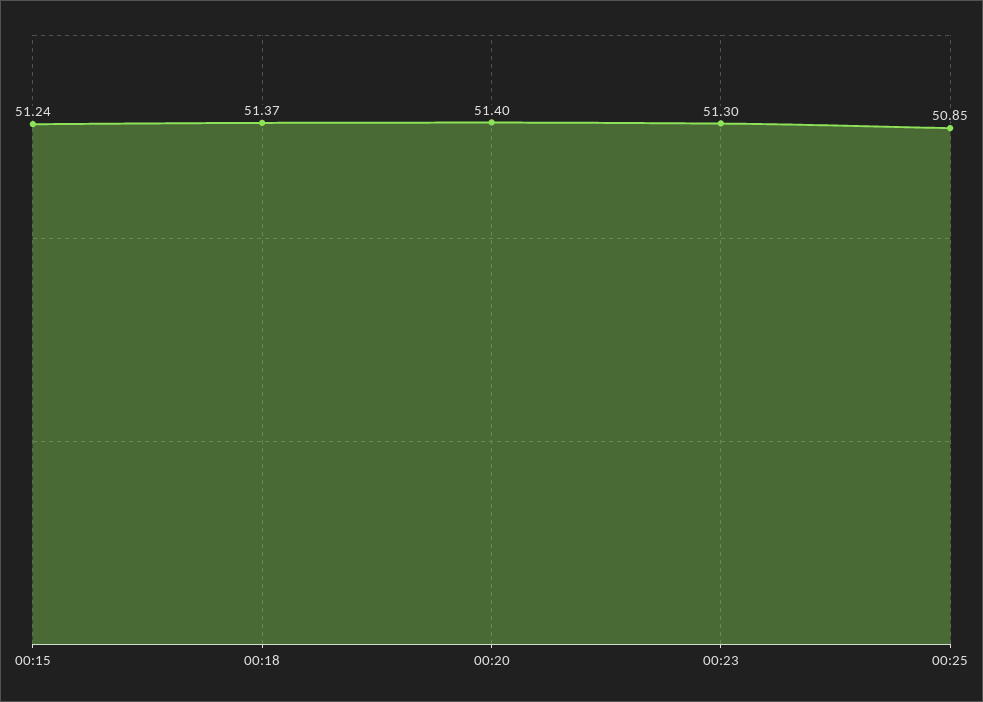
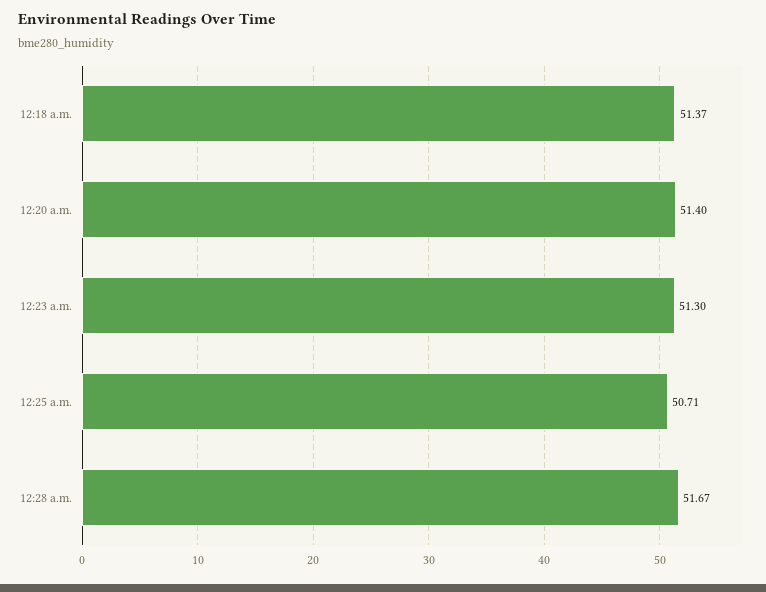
00:15: 51.24 -> none
00:25: 50.85 -> 50.71
12:28 a.m.: none -> 51.67

